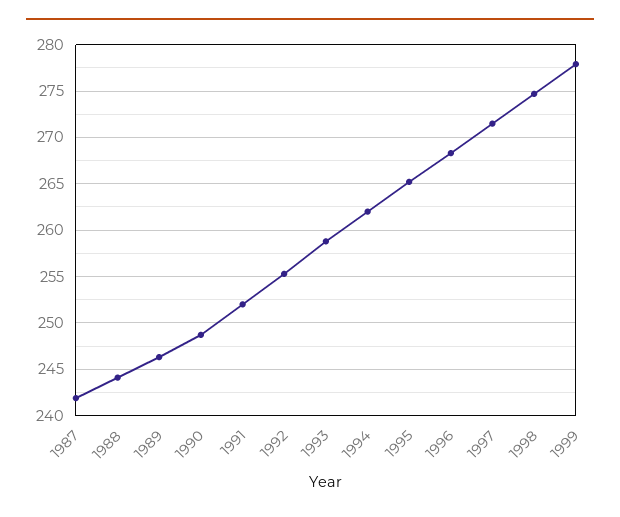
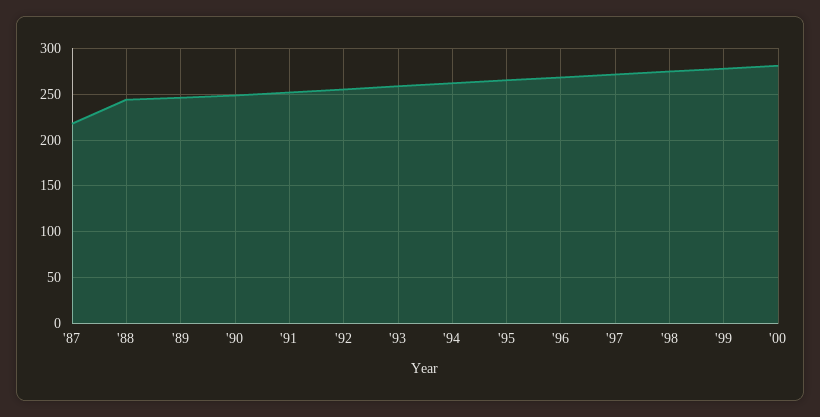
1987: 242 -> 220
'00: none -> 280

